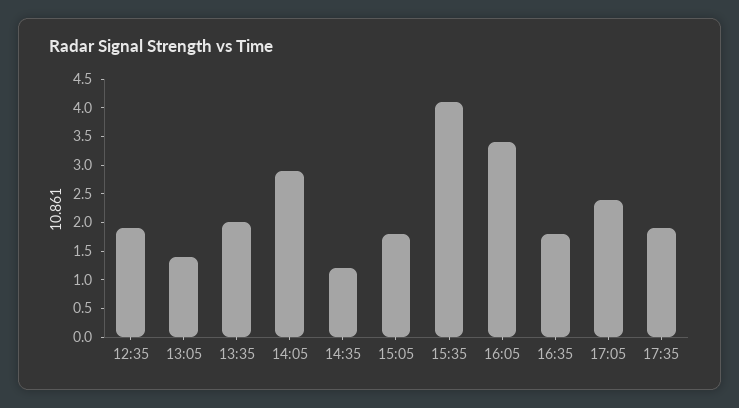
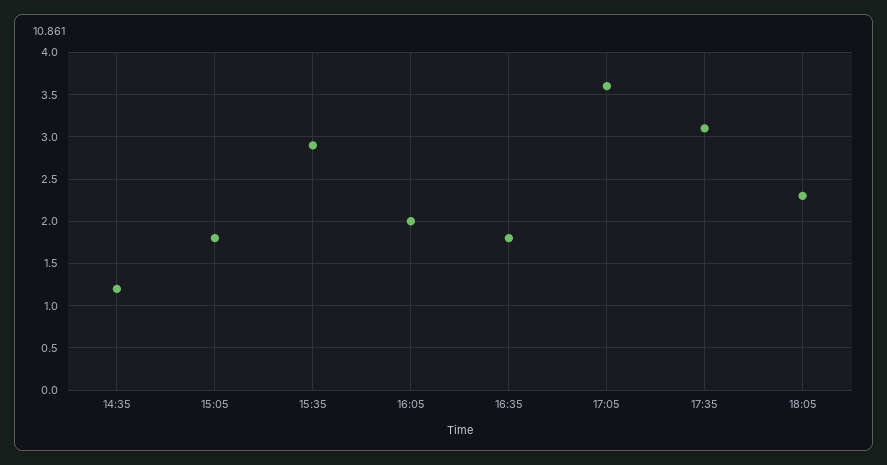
12:35: 2 -> none
13:05: 1.5 -> none
13:35: 2 -> none
14:05: 3 -> none
15:35: 4 -> 2.9
16:05: 3.5 -> 2
17:05: 2.5 -> 3.6
17:35: 2 -> 3.1
18:05: none -> 2.3

